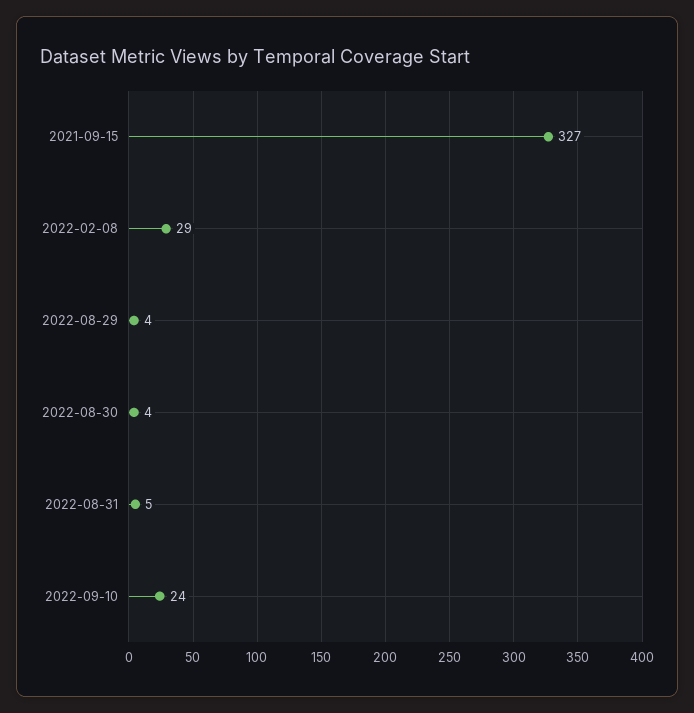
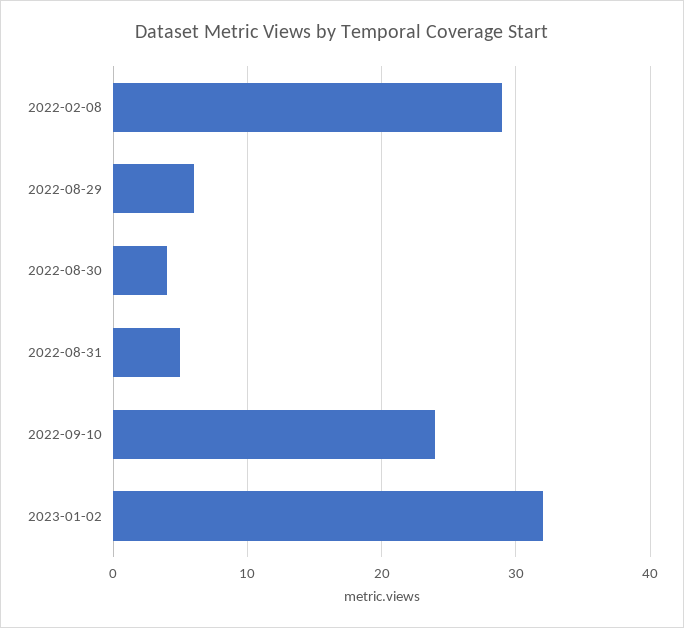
2021-09-15: 327 -> none
2022-08-29: 4 -> 6
2023-01-02: none -> 32

